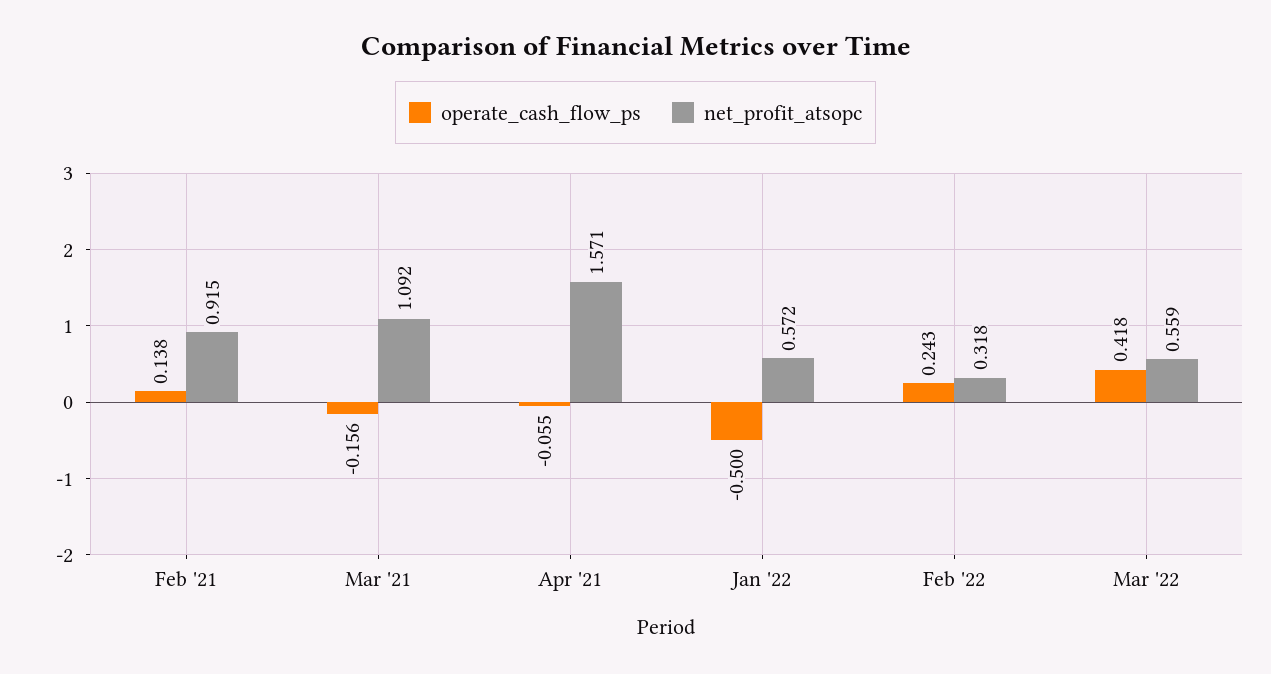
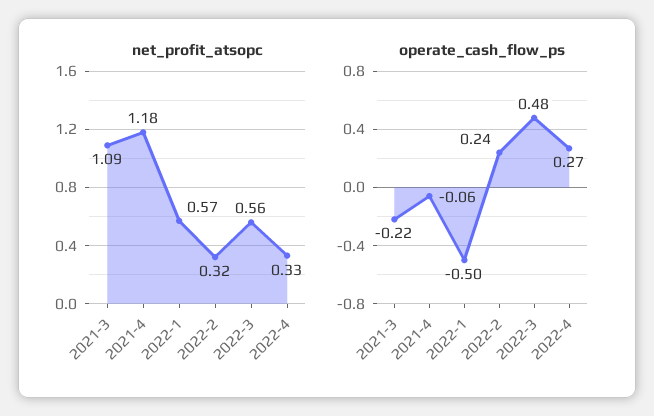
operate_cash_flow_ps, Feb '21: 0.138 -> none
net_profit_atsopc, Feb '21: 0.915 -> none
operate_cash_flow_ps, Mar '21: -0.156 -> -0.22
net_profit_atsopc, Apr '21: 1.571 -> 1.18
operate_cash_flow_ps, Mar '22: 0.418 -> 0.48
net_profit_atsopc, 2022-4: none -> 0.33
operate_cash_flow_ps, 2022-4: none -> 0.27

